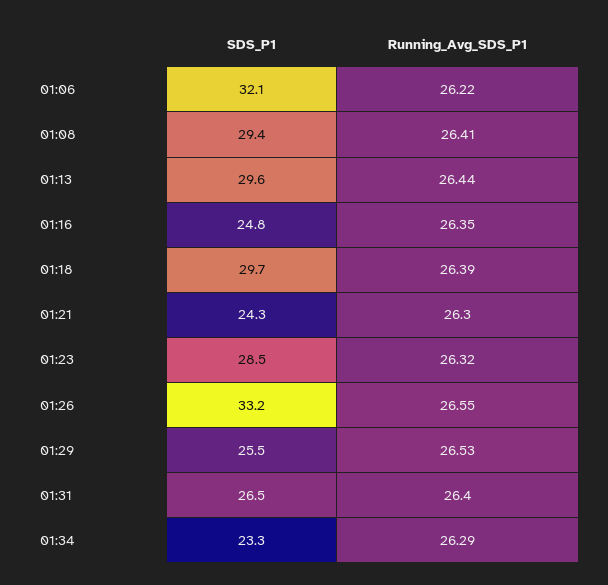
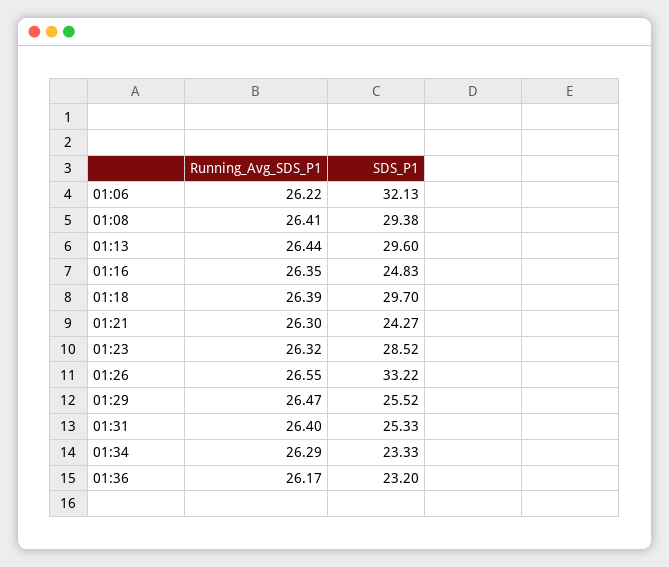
Running_Avg_SDS_P1, 01:29: 26.53 -> 26.47
SDS_P1, 01:31: 26.5 -> 25.33
Running_Avg_SDS_P1, 01:36: none -> 26.17
SDS_P1, 01:36: none -> 23.2

